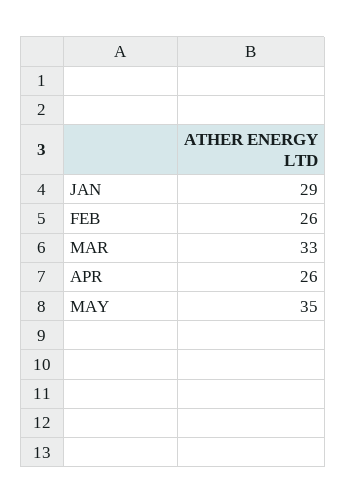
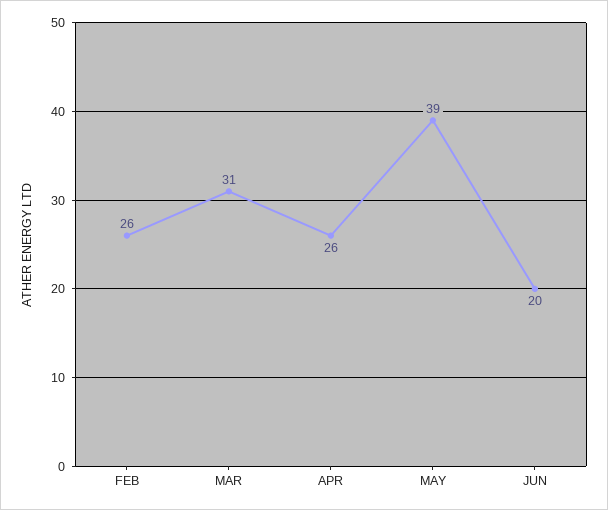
JAN: 29 -> none
MAR: 33 -> 31
MAY: 35 -> 39
JUN: none -> 20

